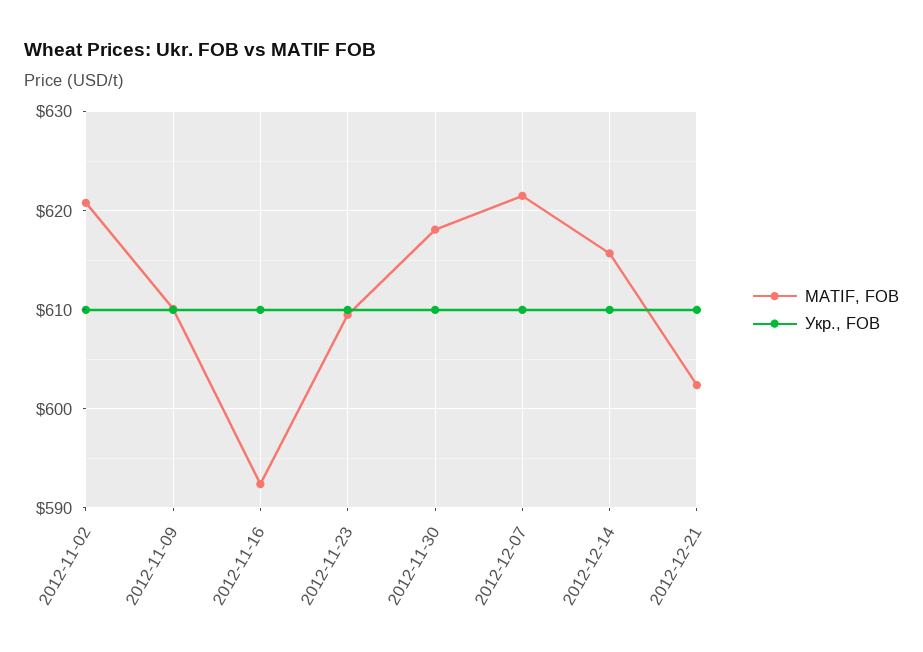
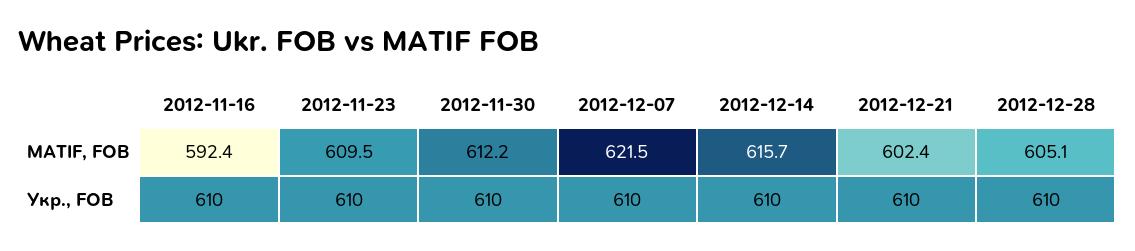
MATIF, FOB, 2012-11-02: 621 -> none
Укр., FOB, 2012-11-02: 610 -> none
MATIF, FOB, 2012-11-09: 610 -> none
Укр., FOB, 2012-11-09: 610 -> none
MATIF, FOB, 2012-11-30: 618 -> 612.2
MATIF, FOB, 2012-12-28: none -> 605.1
Укр., FOB, 2012-12-28: none -> 610

